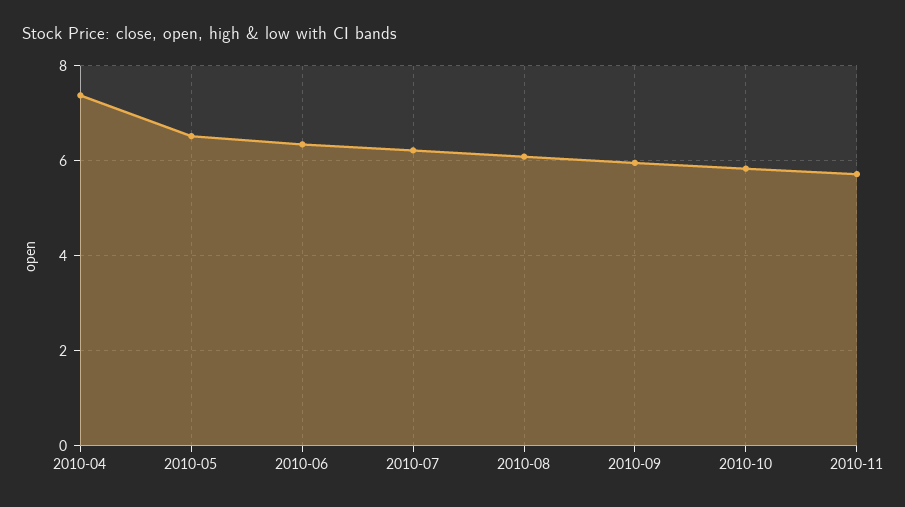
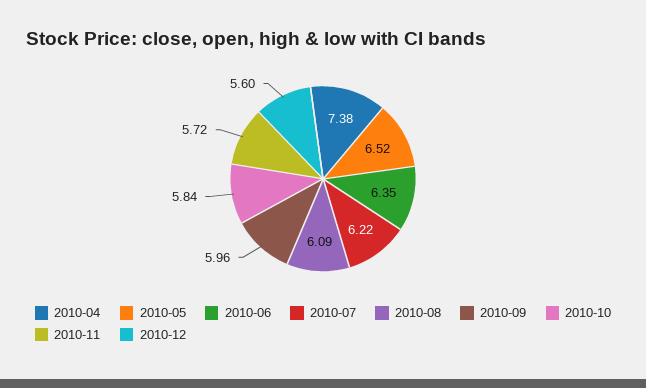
2010-12: none -> 5.6

